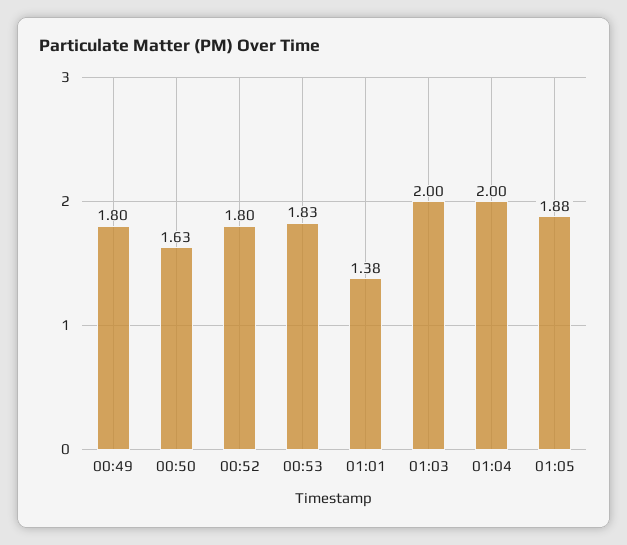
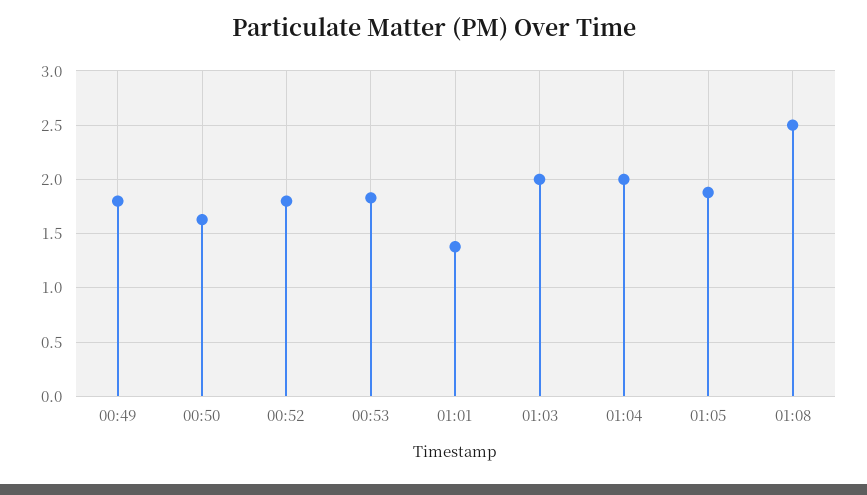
01:08: none -> 2.5

